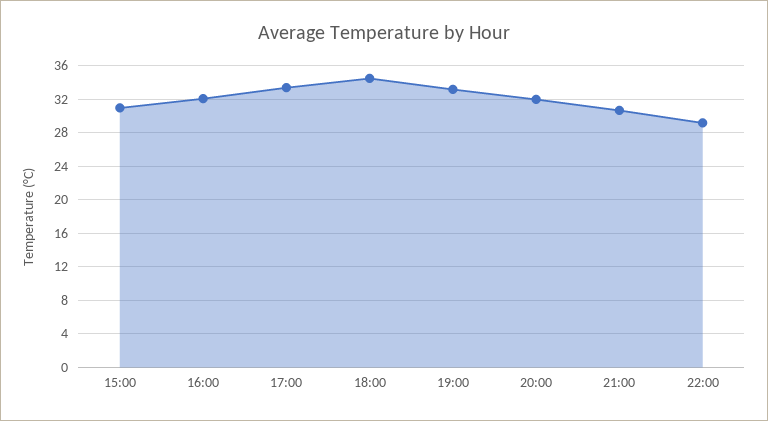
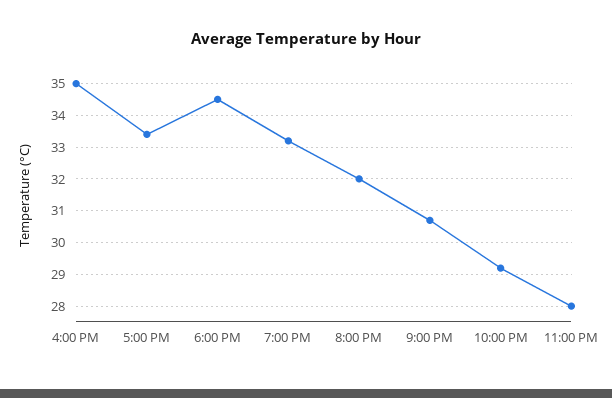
15:00: 31 -> none
16:00: 32 -> 35
11:00 PM: none -> 28

